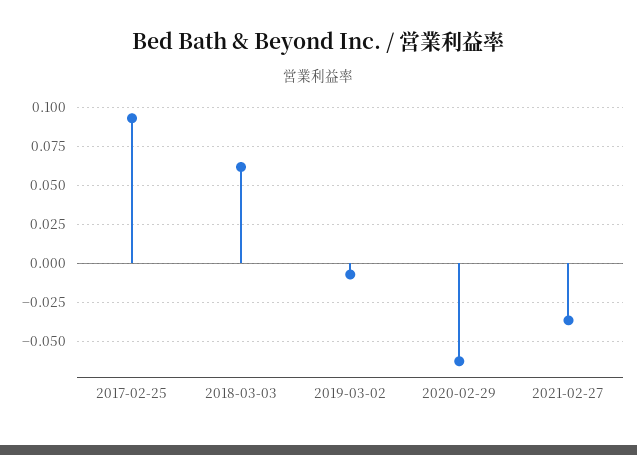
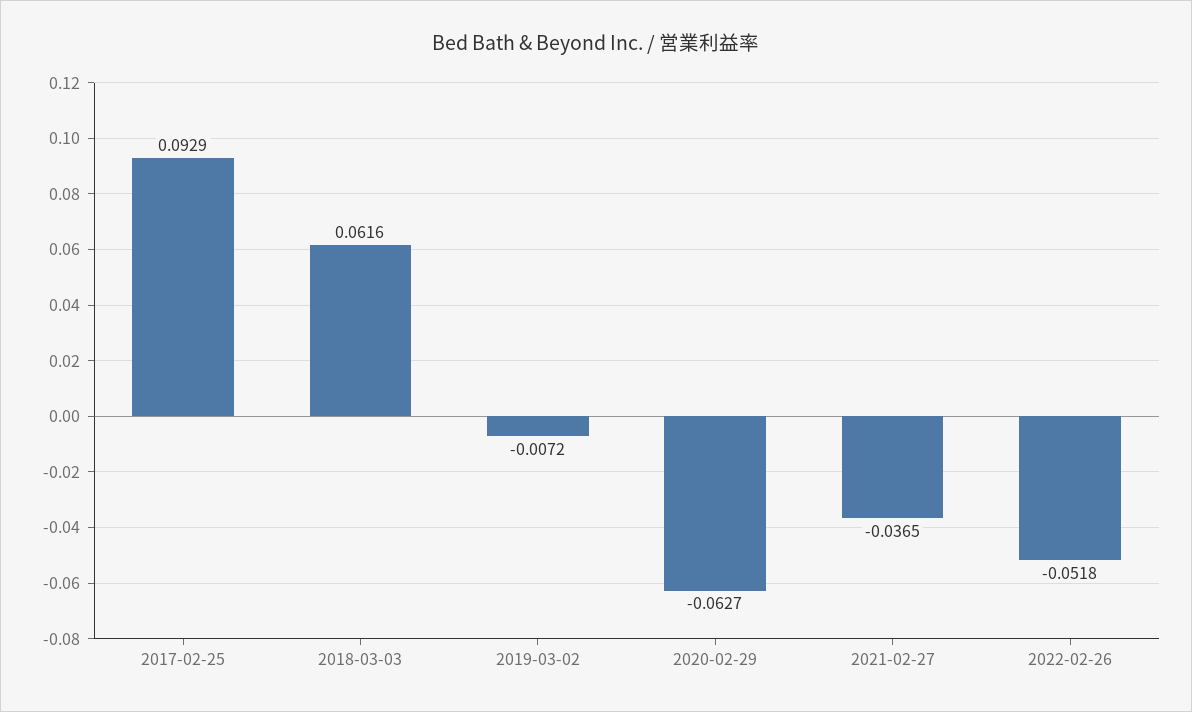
2022-02-26: none -> -0.0518

